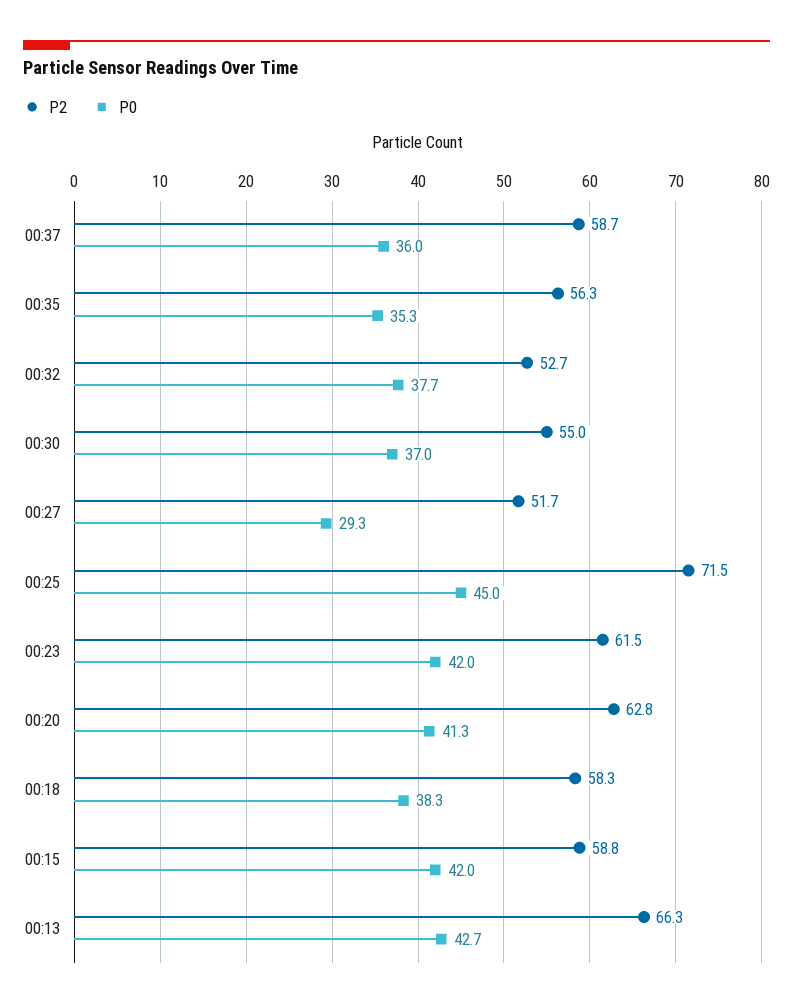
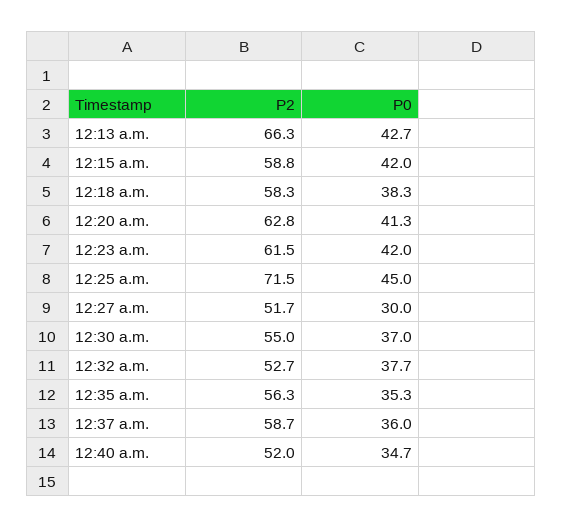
P0, 00:27: 29.3 -> 30
P2, 12:40 a.m.: none -> 52
P0, 12:40 a.m.: none -> 34.7

